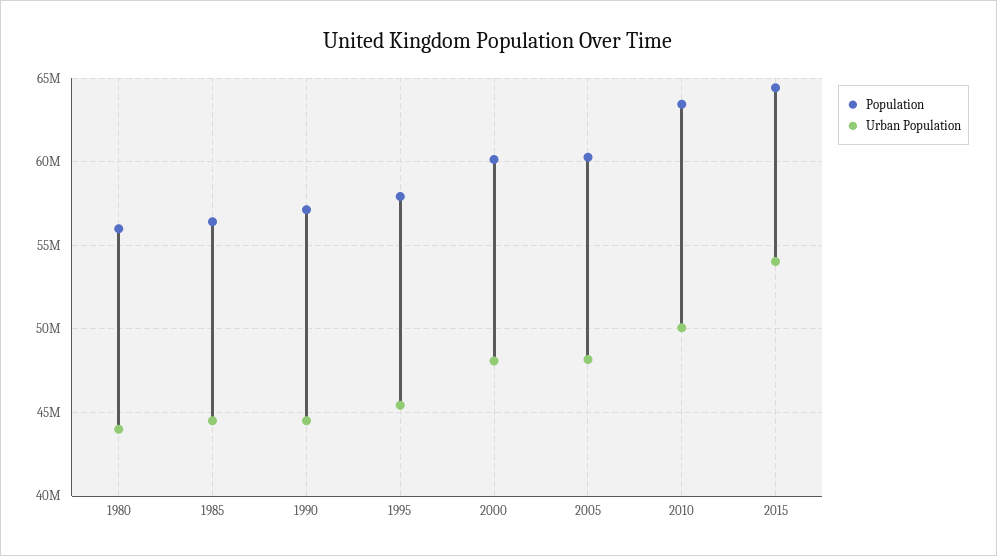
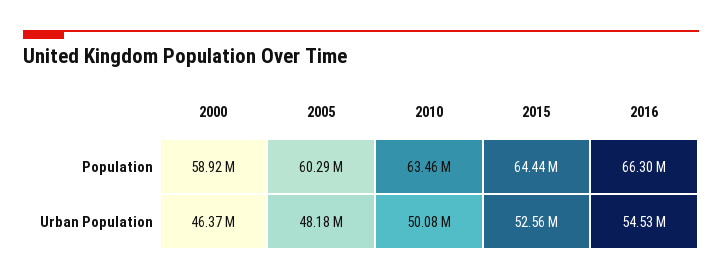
Population, 1980: 56000000 -> none
Urban Population, 1980: 44000000 -> none
Population, 1985: 56500000 -> none
Urban Population, 1985: 44500000 -> none
Population, 1990: 57000000 -> none
Urban Population, 1990: 44500000 -> none
Population, 1995: 58000000 -> none
Urban Population, 1995: 45500000 -> none
Population, 2000: 60000000 -> 58920000
Urban Population, 2000: 48000000 -> 46370000
Urban Population, 2015: 54000000 -> 52560000
Population, 2016: none -> 66300000
Urban Population, 2016: none -> 54530000

